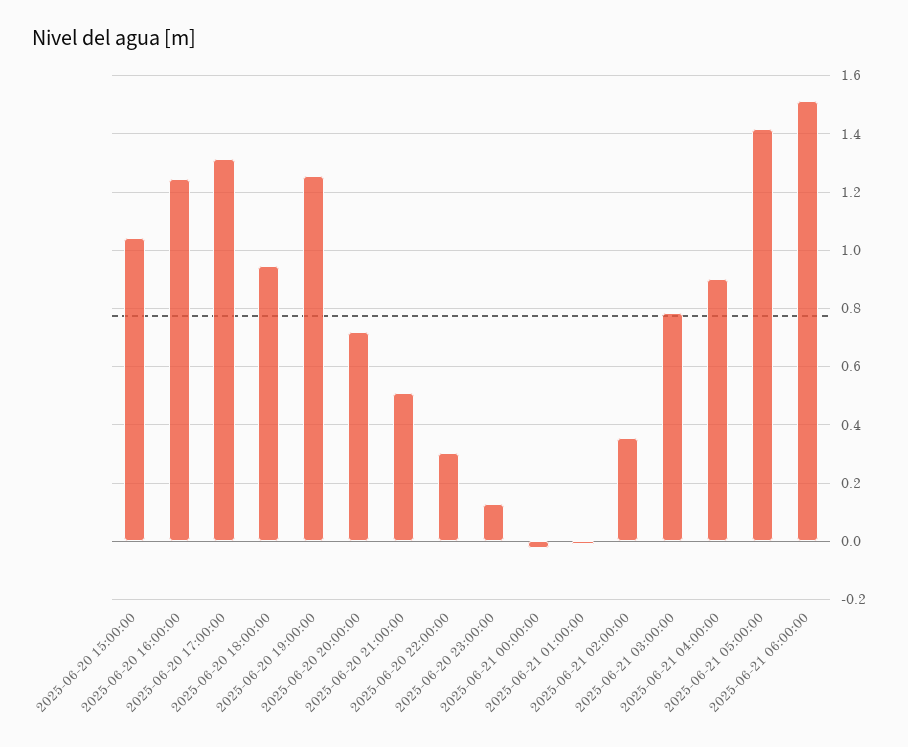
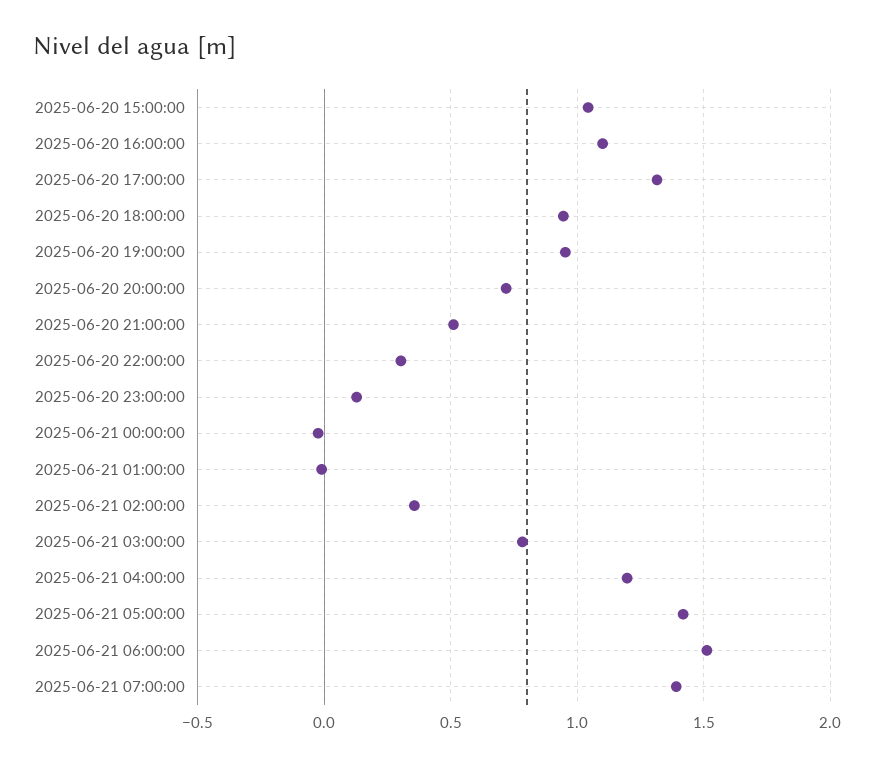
2025-06-20 16:00:00: 1.25 -> 1.1
2025-06-20 19:00:00: 1.25 -> 0.95
2025-06-21 04:00:00: 0.9 -> 1.2
2025-06-21 07:00:00: none -> 1.4

